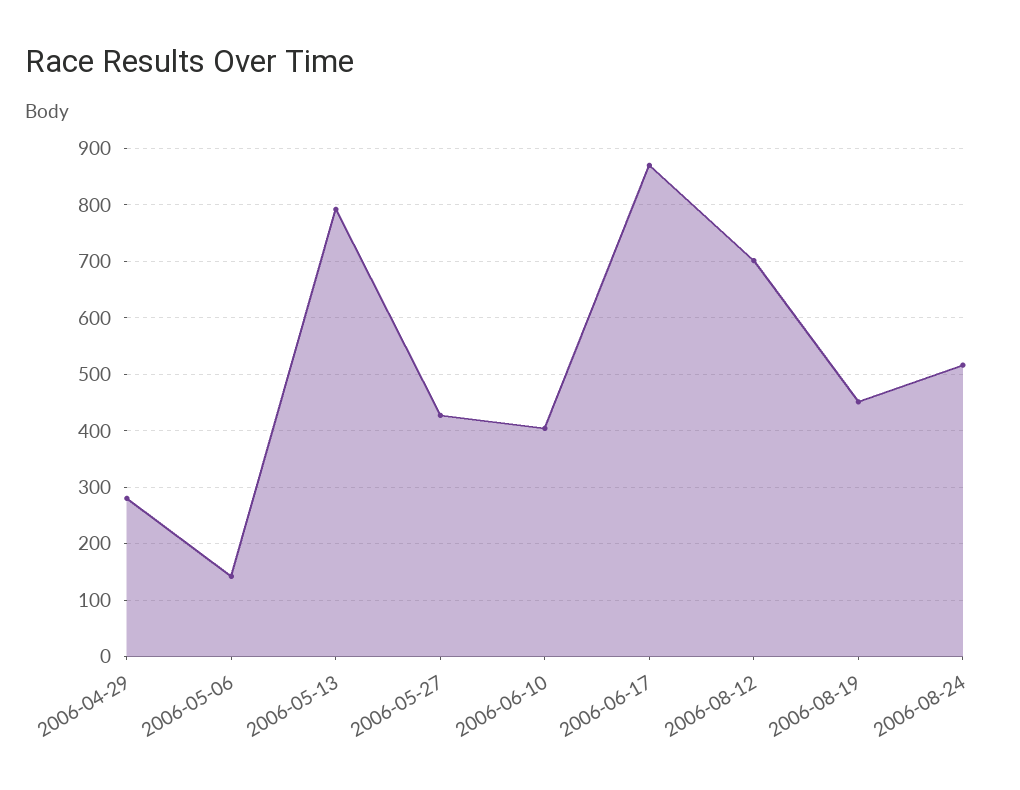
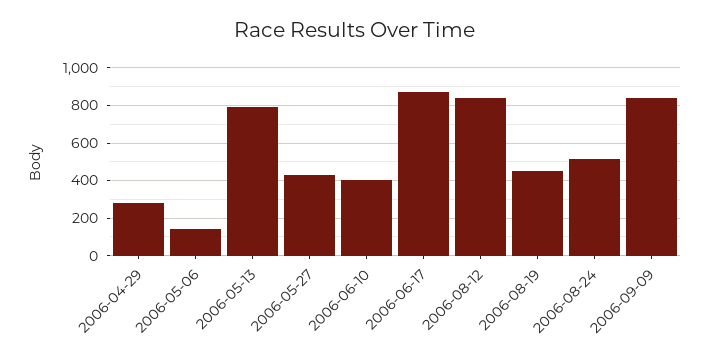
2006-08-12: 700 -> 850
2006-09-09: none -> 850

